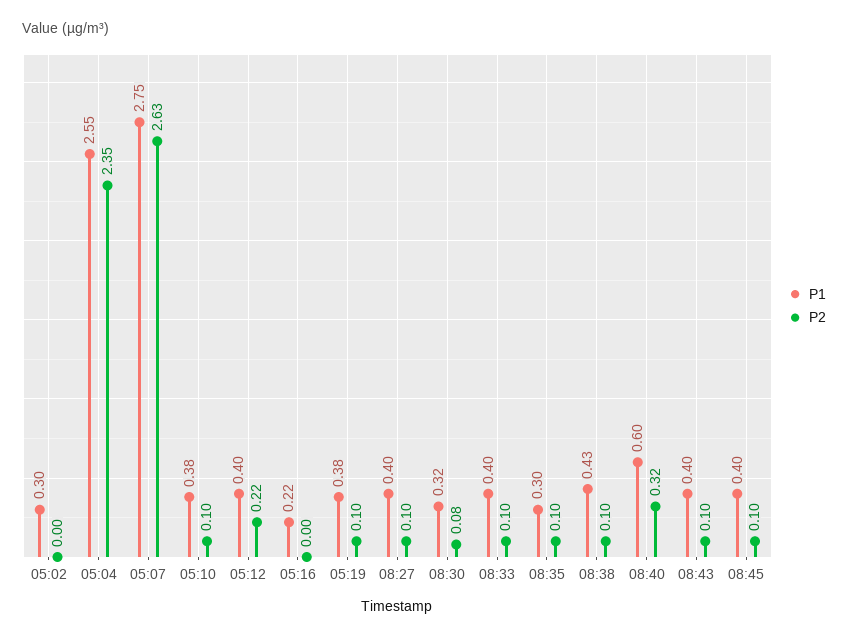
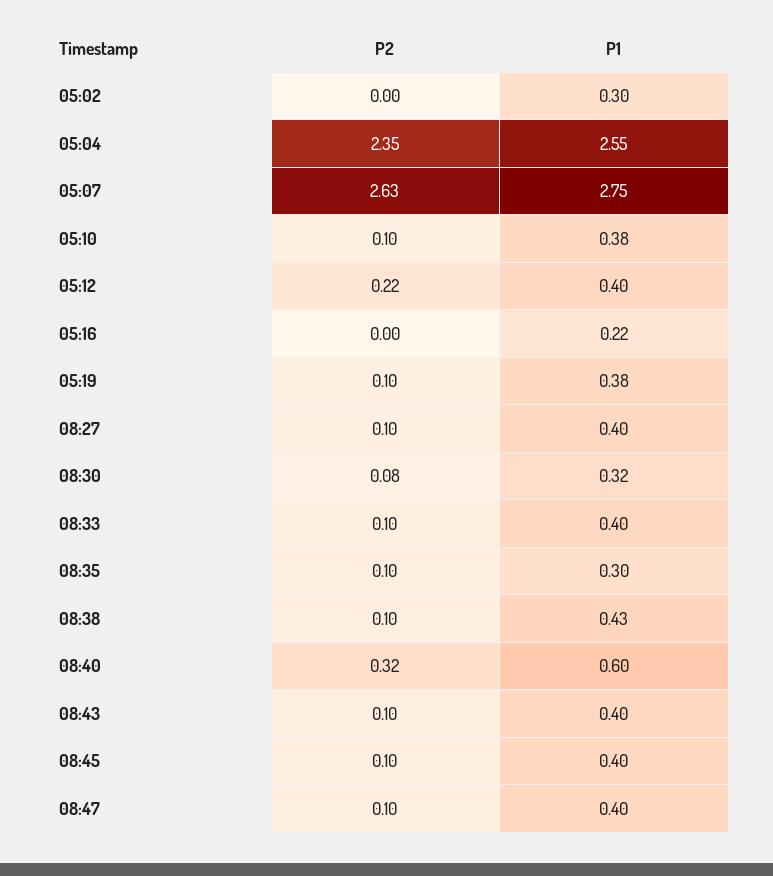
P2, 08:47: none -> 0.1
P1, 08:47: none -> 0.4

